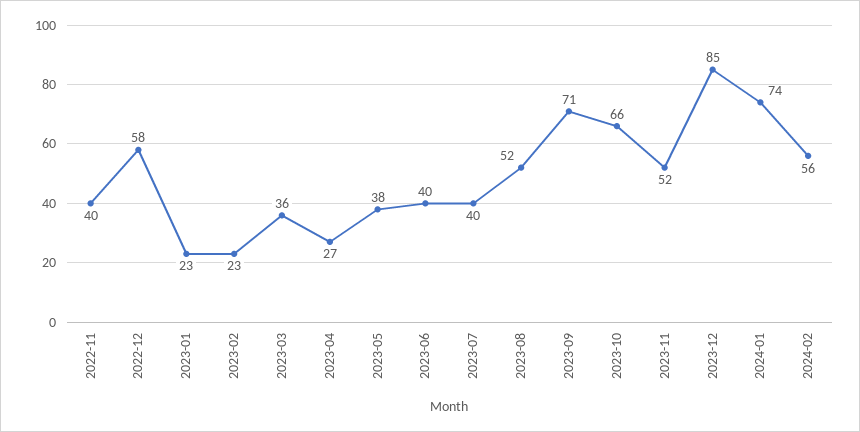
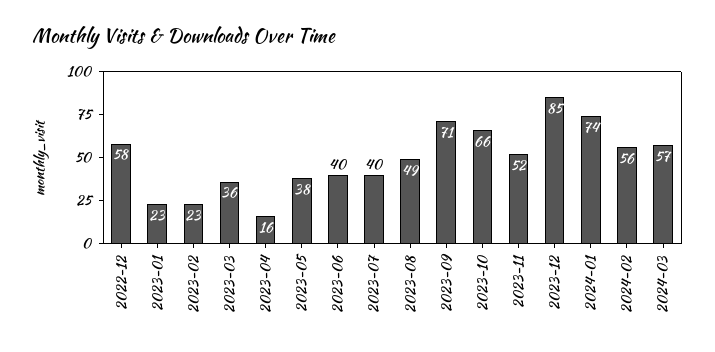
2022-11: 40 -> none
2023-04: 27 -> 16
2023-08: 52 -> 49
2024-03: none -> 57

